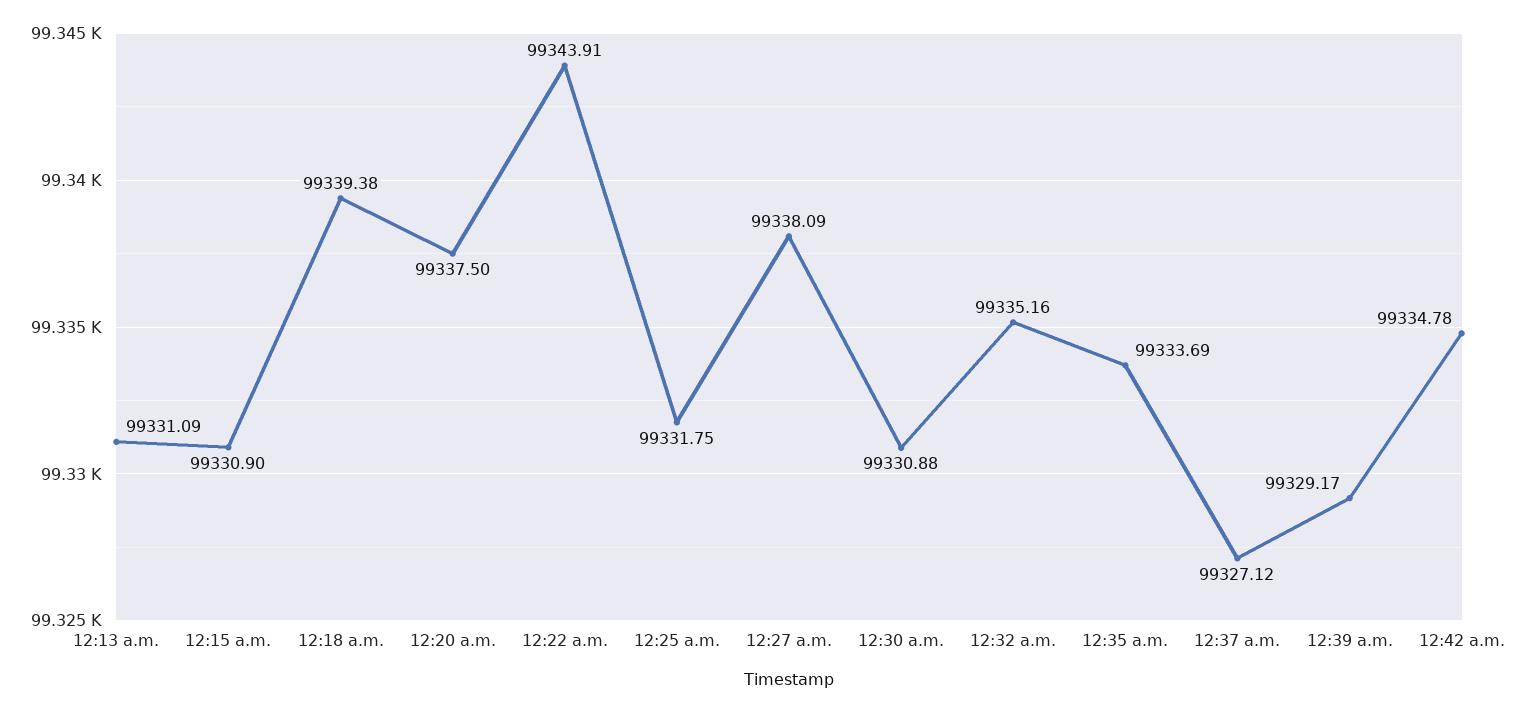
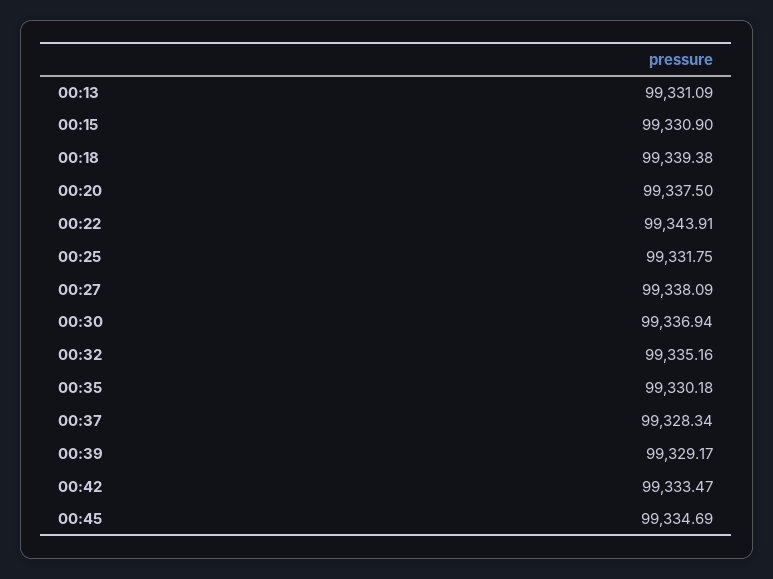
12:30 a.m.: 99330.88 -> 99336.94
12:35 a.m.: 99333.69 -> 99330.18
12:37 a.m.: 99327.12 -> 99328.34
12:42 a.m.: 99334.78 -> 99333.47
00:45: none -> 99334.69

